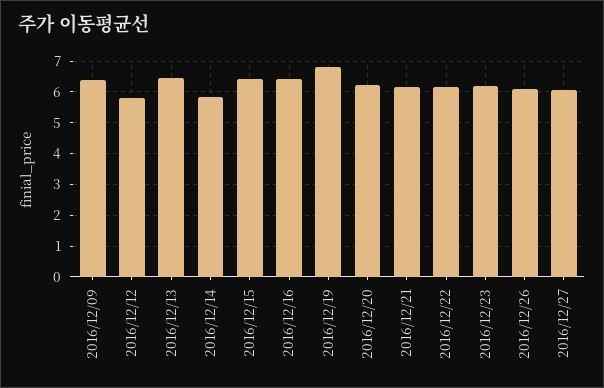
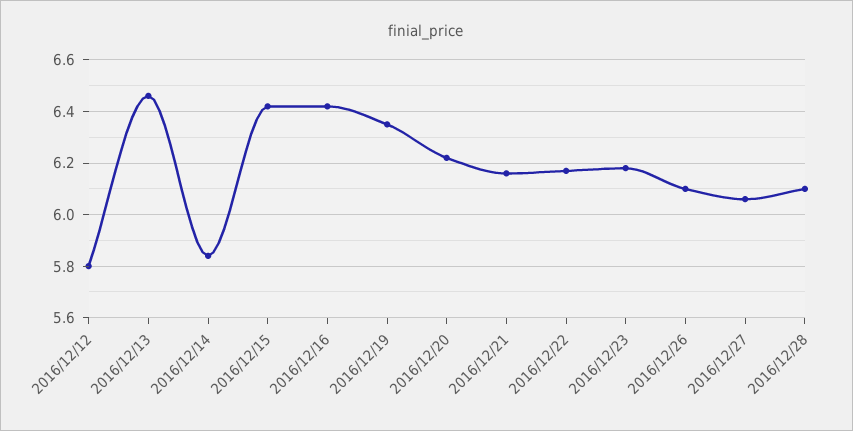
2016/12/09: 6.4 -> none
2016/12/19: 6.8 -> 6.35
2016/12/28: none -> 6.1

